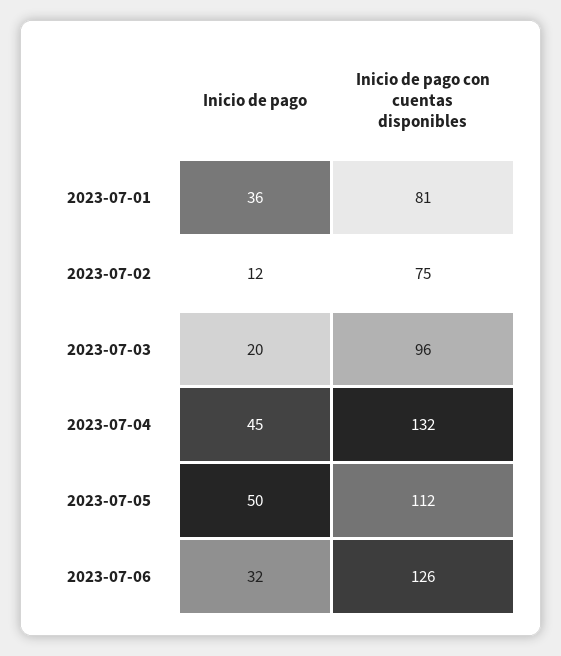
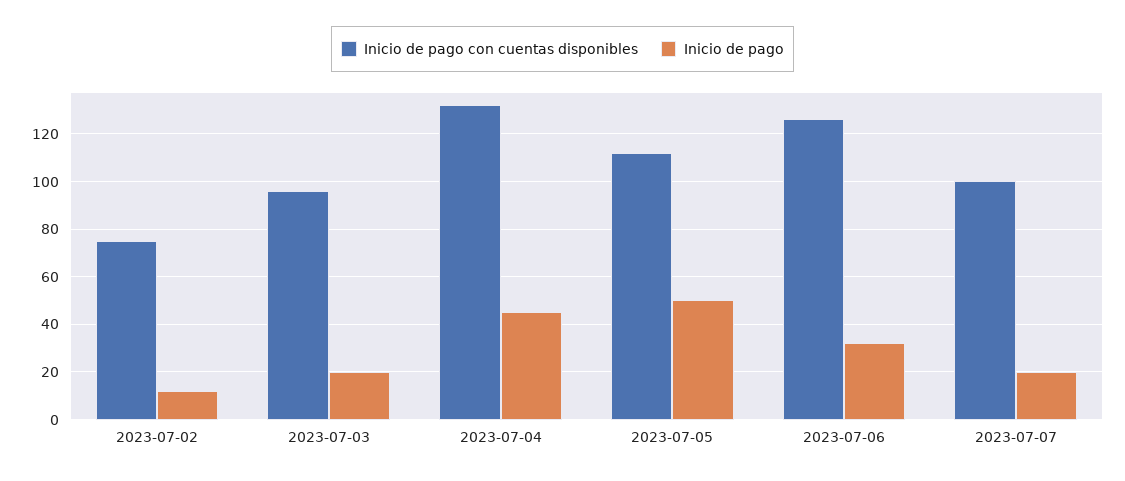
Inicio de pago, 2023-07-01: 36 -> none
Inicio de pago con cuentas disponibles, 2023-07-01: 81 -> none
Inicio de pago con cuentas disponibles, 2023-07-07: none -> 100
Inicio de pago, 2023-07-07: none -> 20

